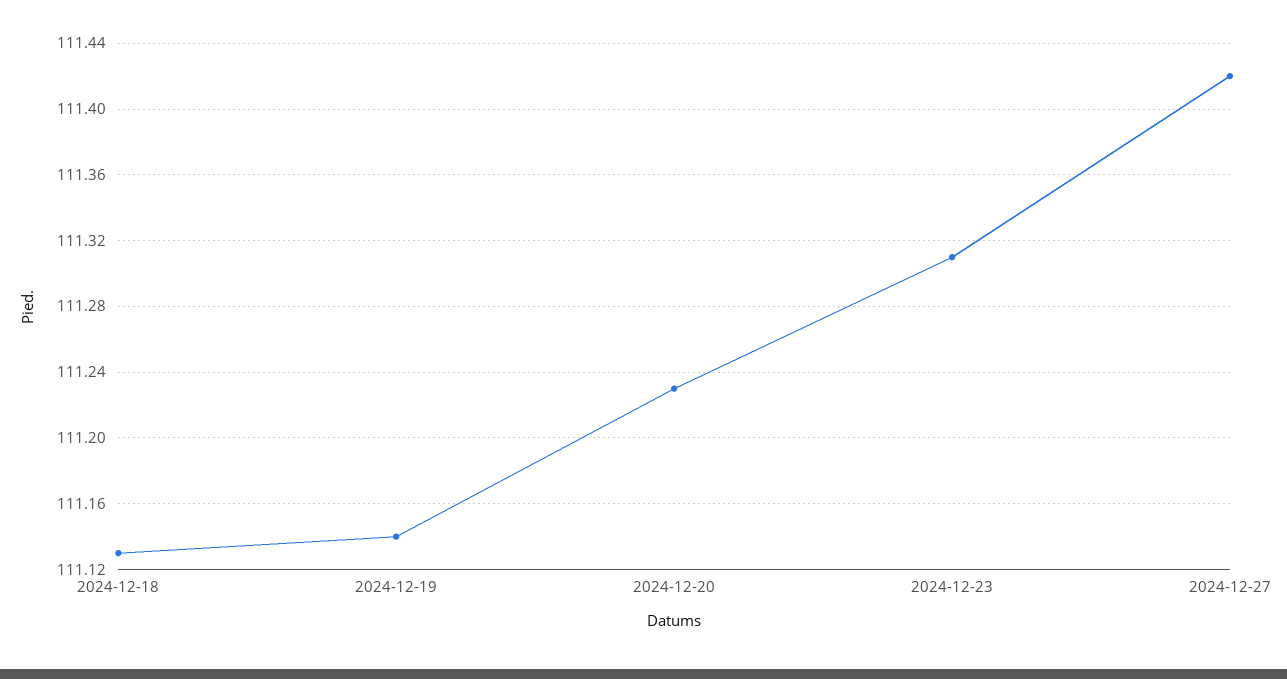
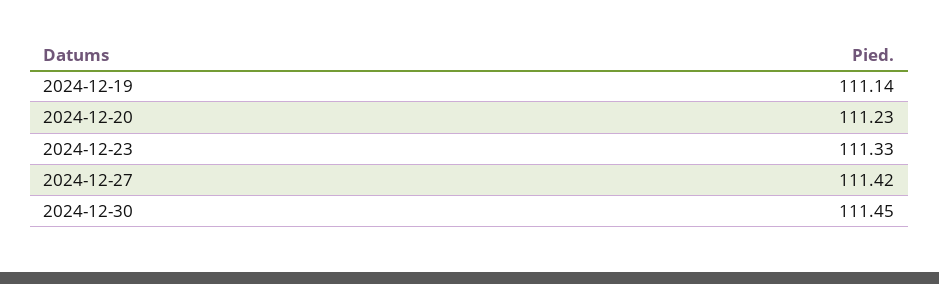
2024-12-18: 111.13 -> none
2024-12-23: 111.31 -> 111.33
2024-12-30: none -> 111.45

